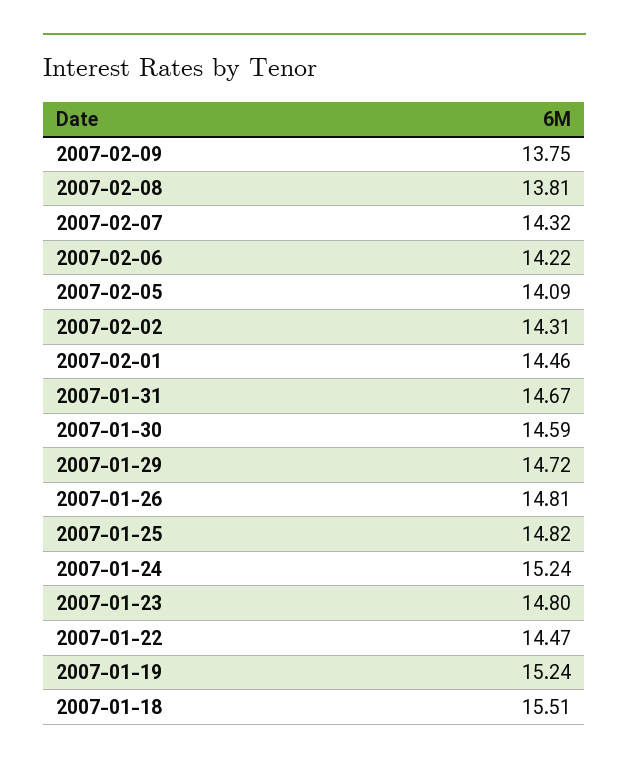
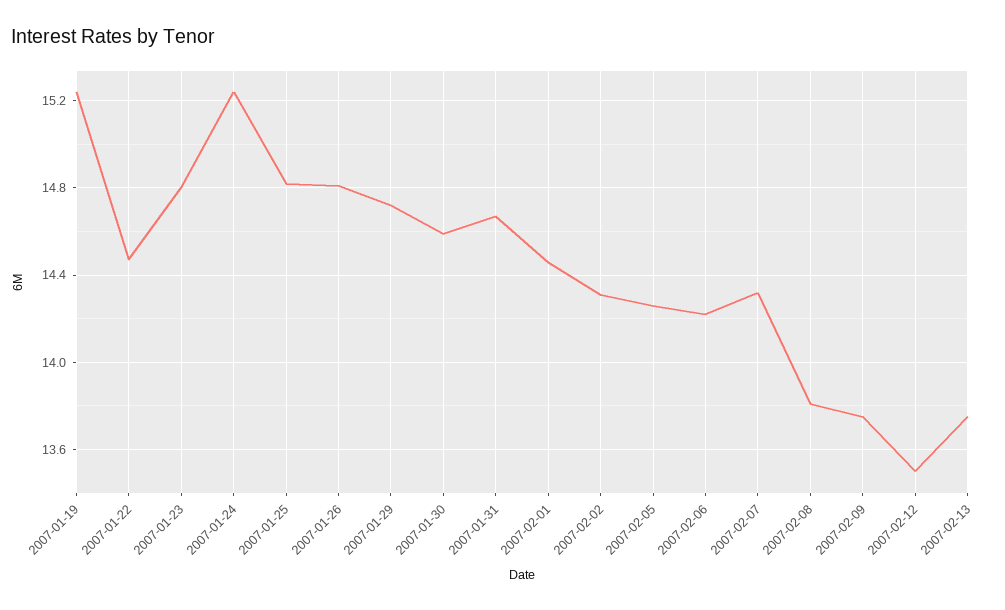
2007-02-05: 14.09 -> 14.25
2007-01-18: 15.51 -> none
2007-02-12: none -> 13.5
2007-02-13: none -> 13.75

